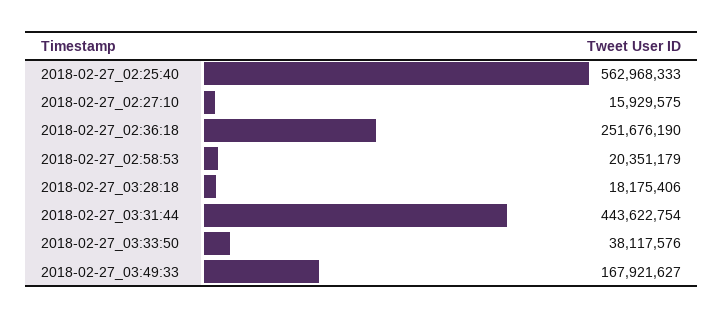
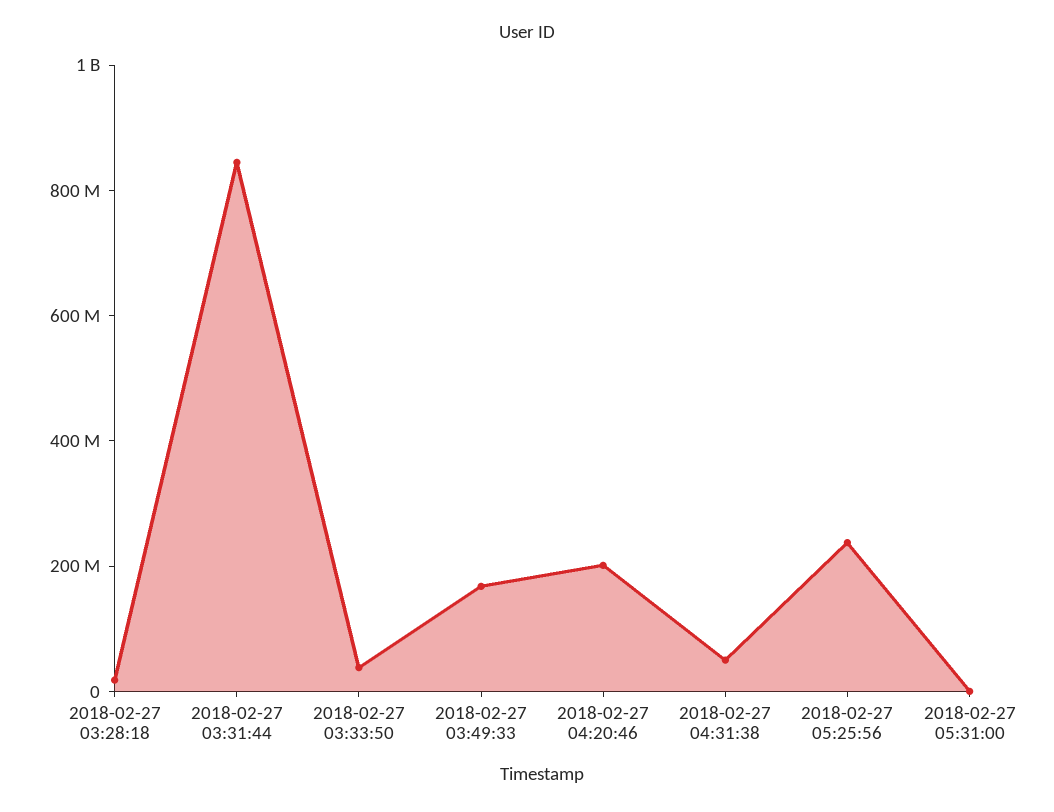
2018-02-27_02:25:40: 562968333 -> none
2018-02-27_02:27:10: 15929575 -> none
2018-02-27_02:36:18: 251676190 -> none
2018-02-27_02:58:53: 20351179 -> none
2018-02-27_03:31:44: 443622754 -> 850000000
2018-02-27 04:20:46: none -> 200000000
2018-02-27 04:31:38: none -> 50000000
2018-02-27 05:25:56: none -> 250000000
2018-02-27 05:31:00: none -> 0

